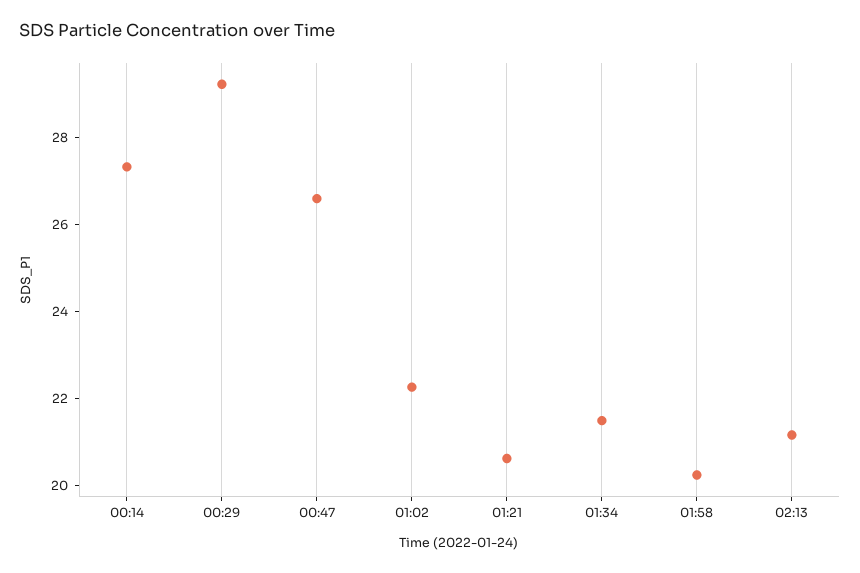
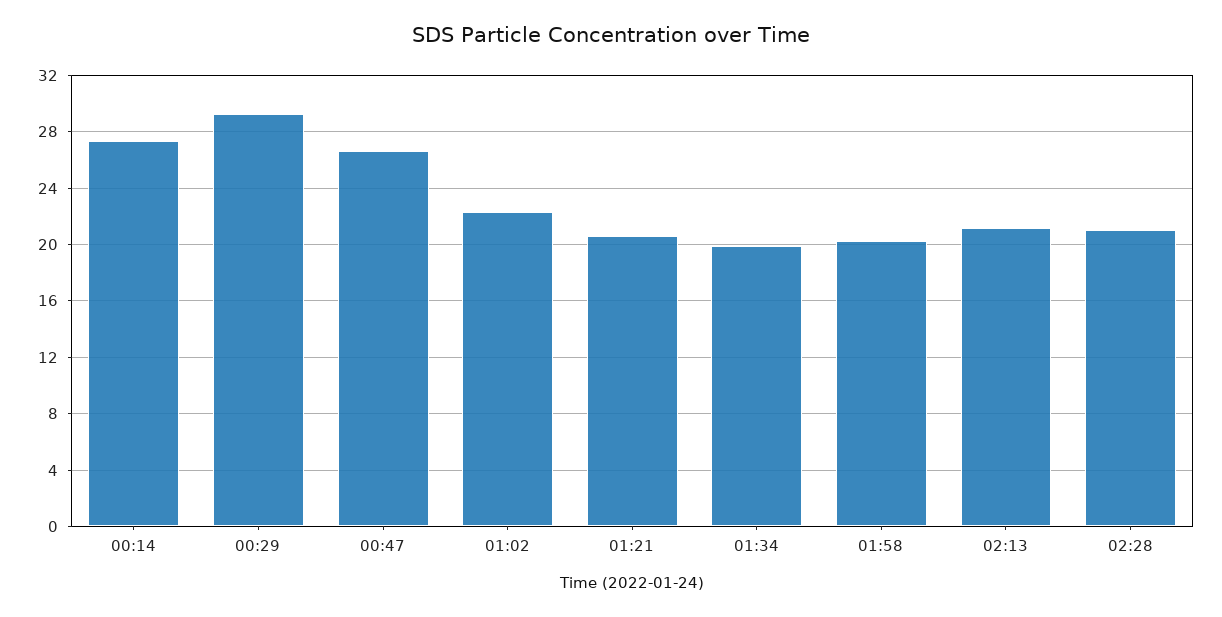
01:34: 21.5 -> 20
02:28: none -> 21

